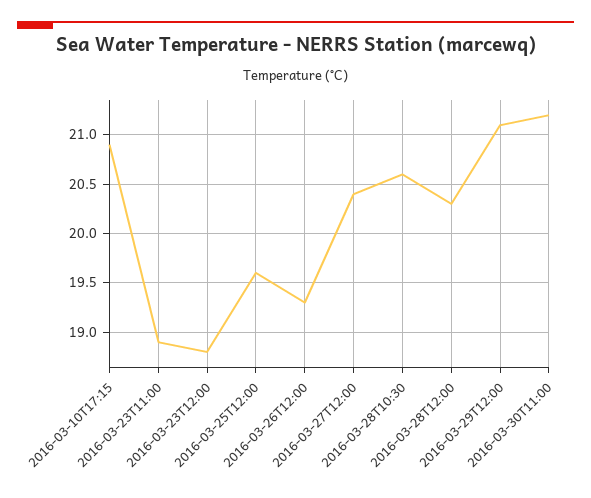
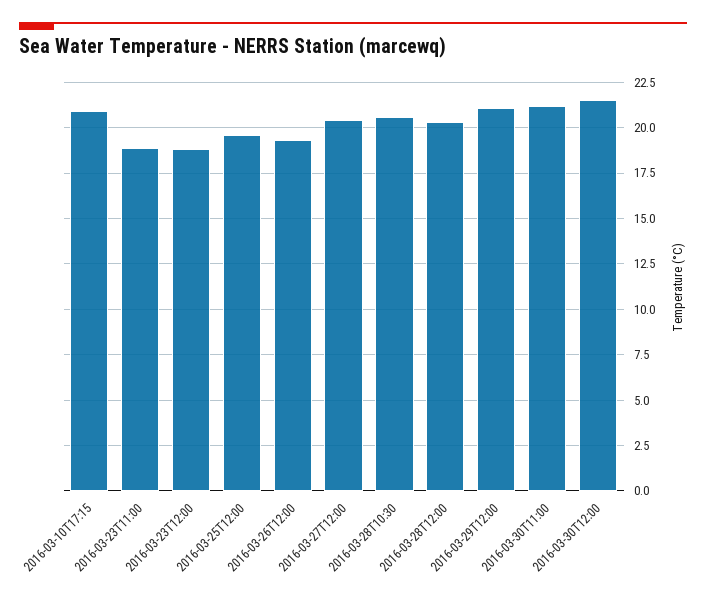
2016-03-30T12:00: none -> 21.5

